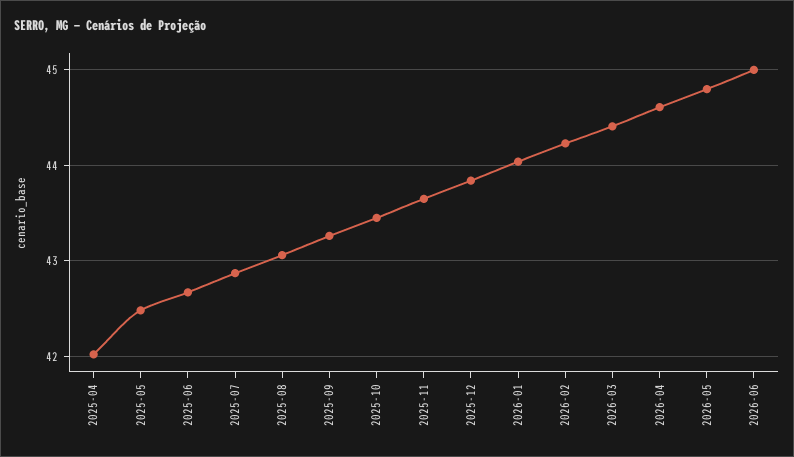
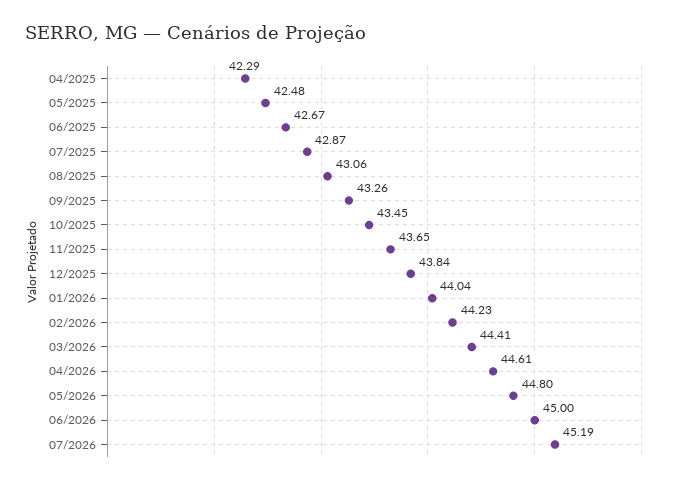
2025-04: 42 -> 42.29
07/2026: none -> 45.19

